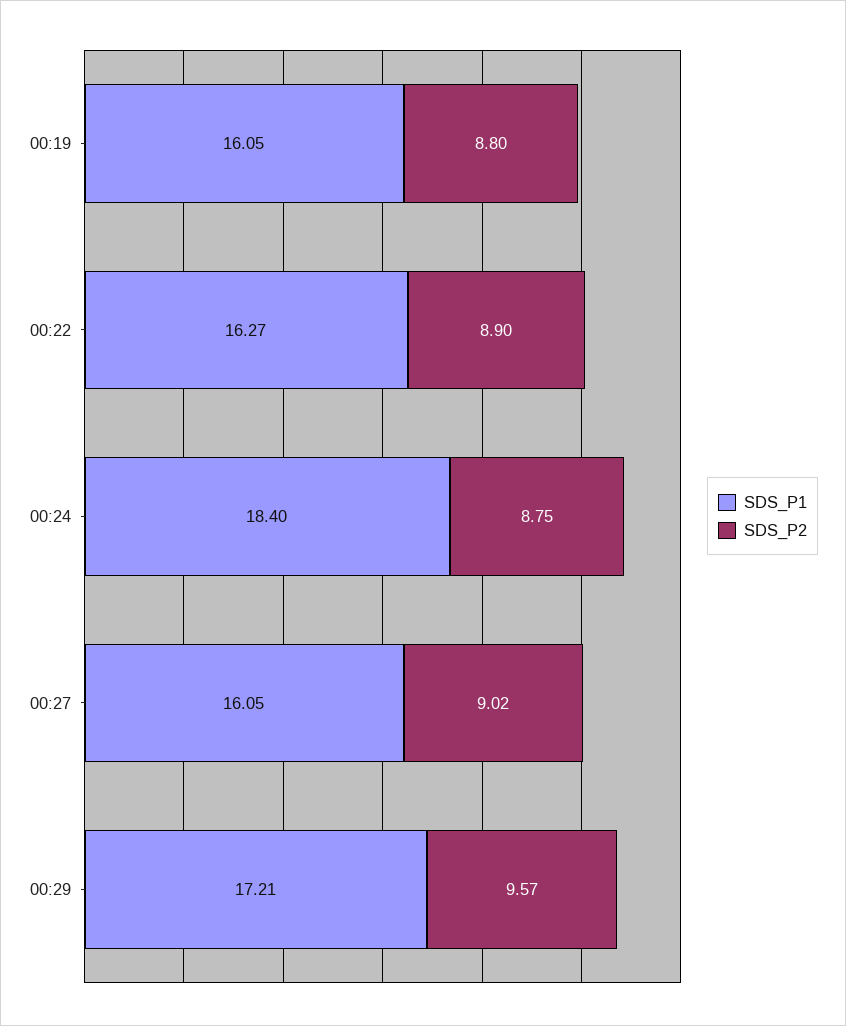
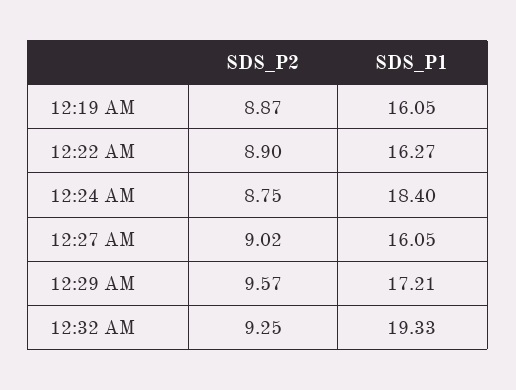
SDS_P2, 00:19: 8.8 -> 8.87
SDS_P2, 12:32 AM: none -> 9.25
SDS_P1, 12:32 AM: none -> 19.33

